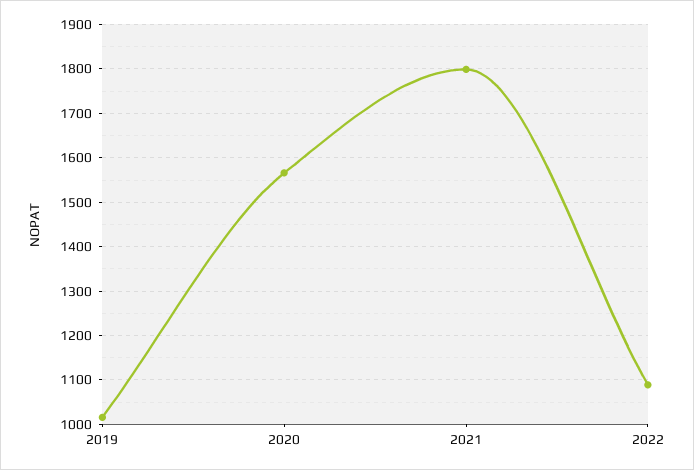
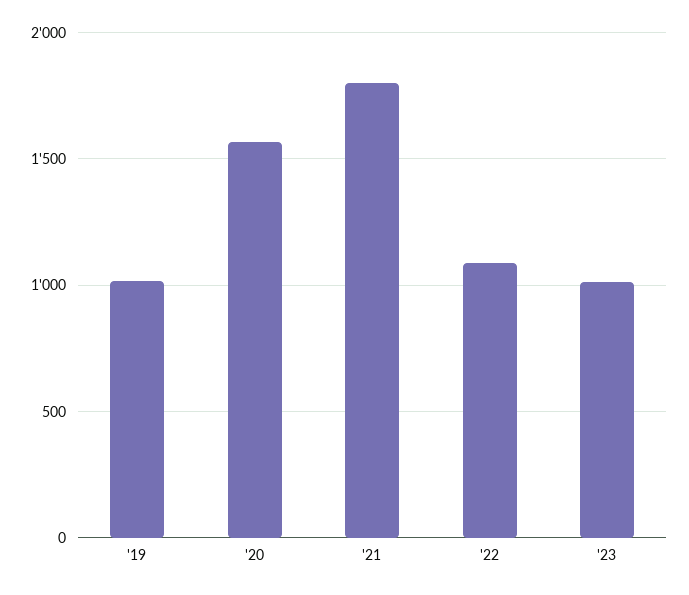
'23: none -> 1000

